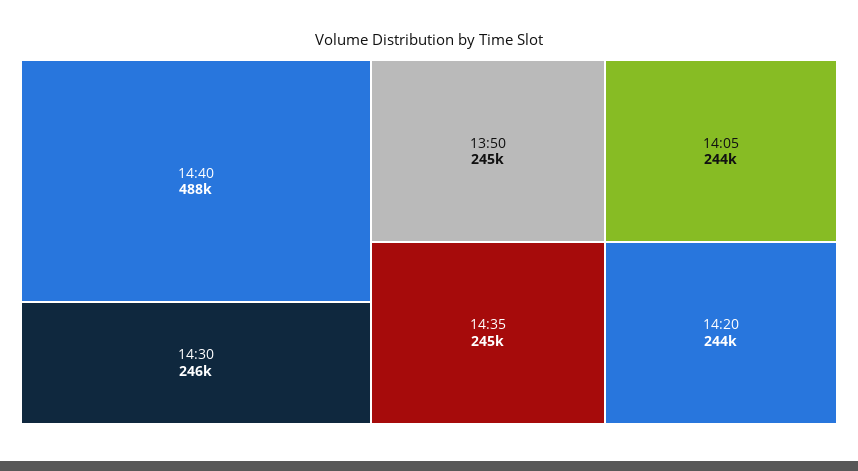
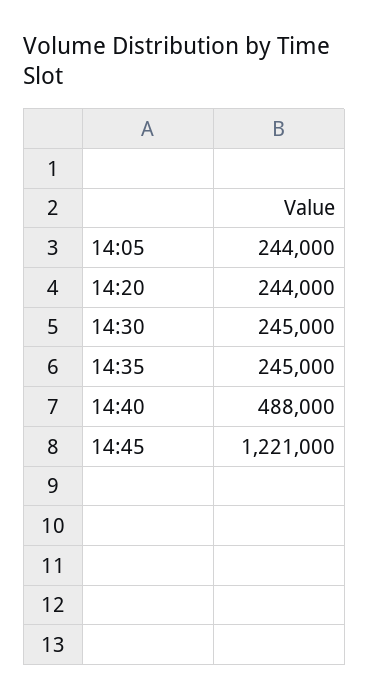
14:30: 246000 -> 245000
13:50: 245000 -> none
14:45: none -> 1221000

